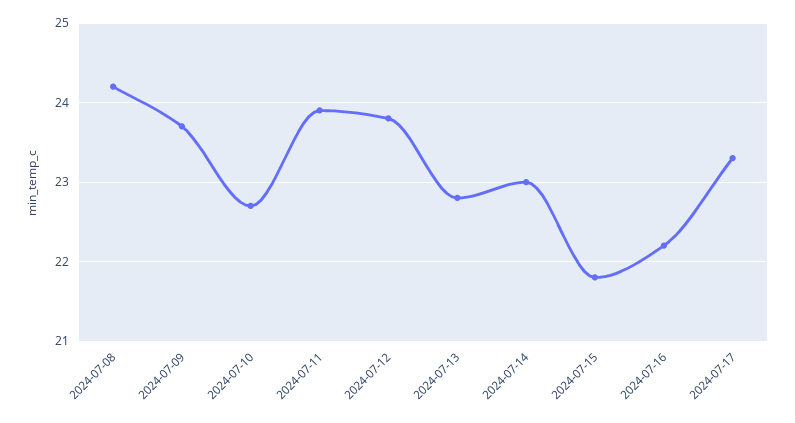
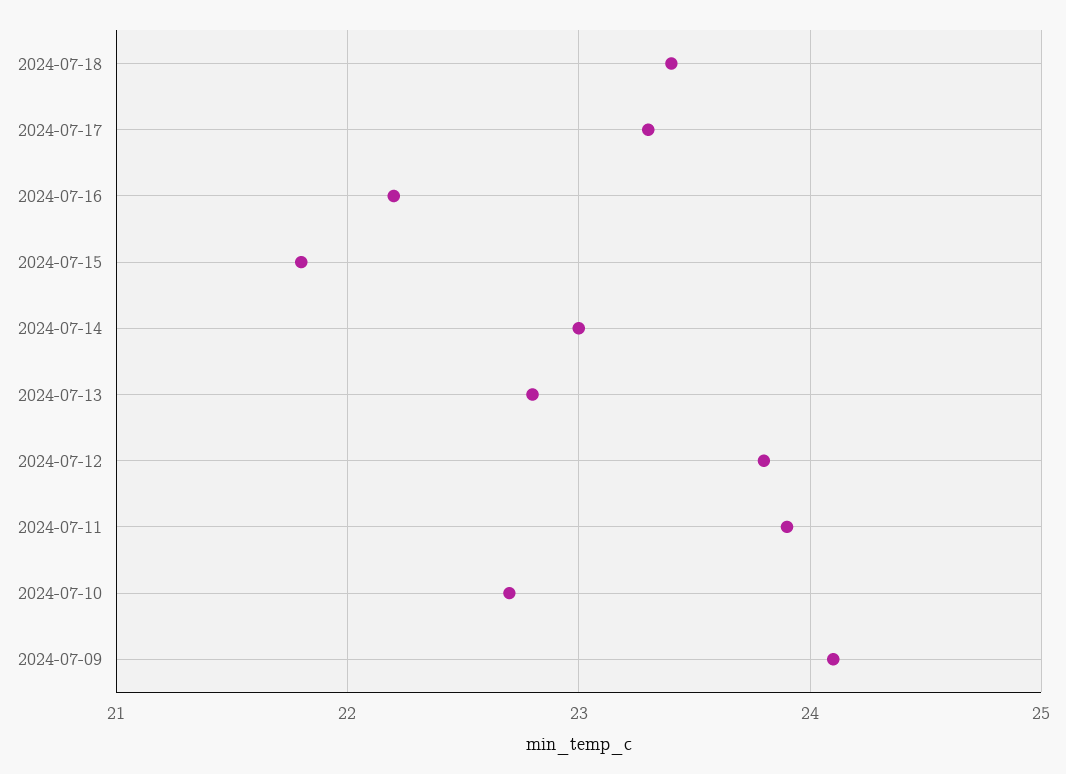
2024-07-08: 24.2 -> none
2024-07-09: 23.7 -> 24.1
2024-07-18: none -> 23.4

